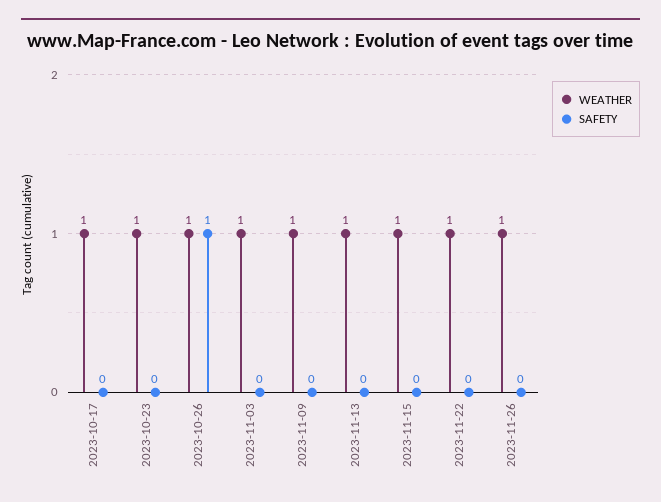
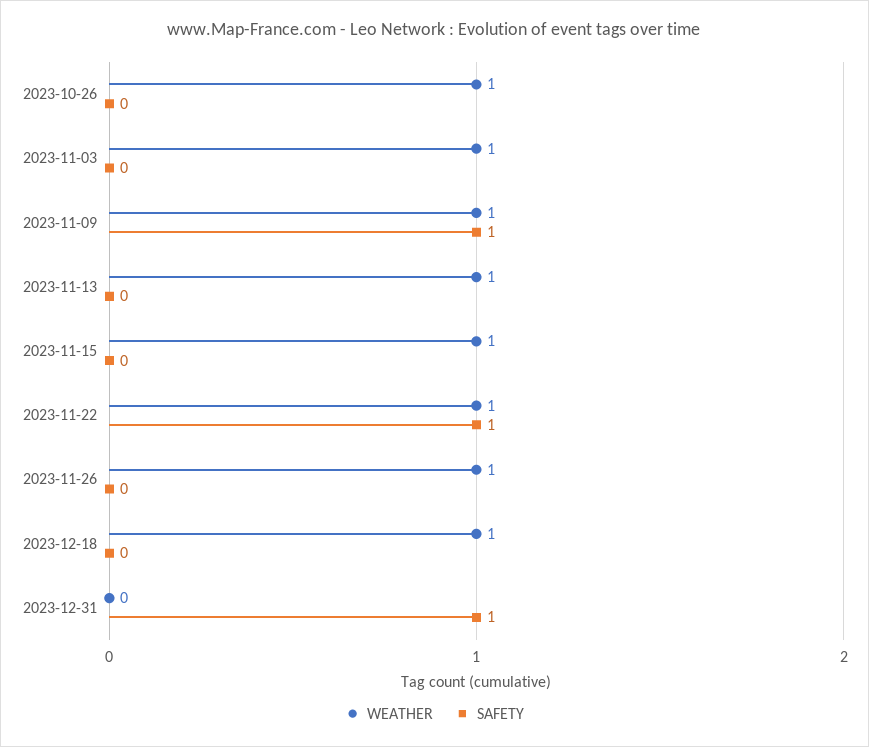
WEATHER, 2023-10-17: 1 -> none
SAFETY, 2023-10-17: 0 -> none
WEATHER, 2023-10-23: 1 -> none
SAFETY, 2023-10-23: 0 -> none
SAFETY, 2023-10-26: 1 -> 0
SAFETY, 2023-11-09: 0 -> 1
SAFETY, 2023-11-22: 0 -> 1
WEATHER, 2023-12-18: none -> 1
SAFETY, 2023-12-18: none -> 0
WEATHER, 2023-12-31: none -> 0
SAFETY, 2023-12-31: none -> 1

